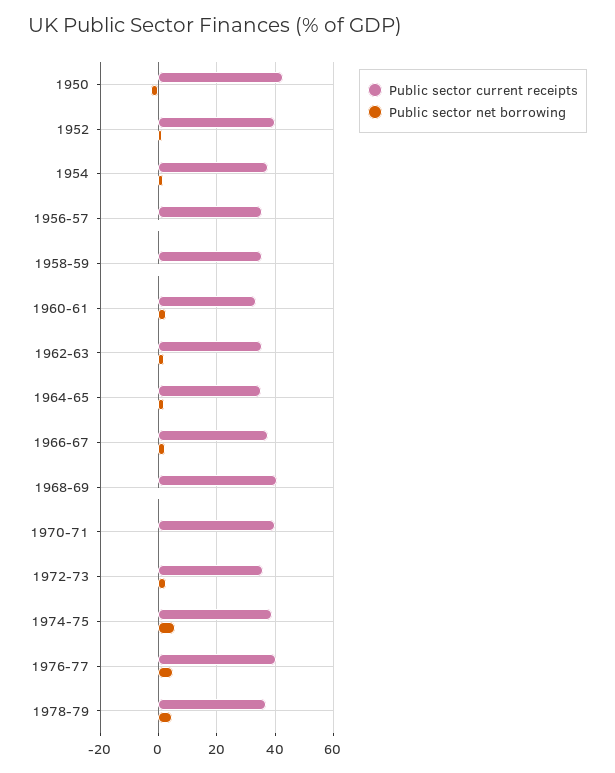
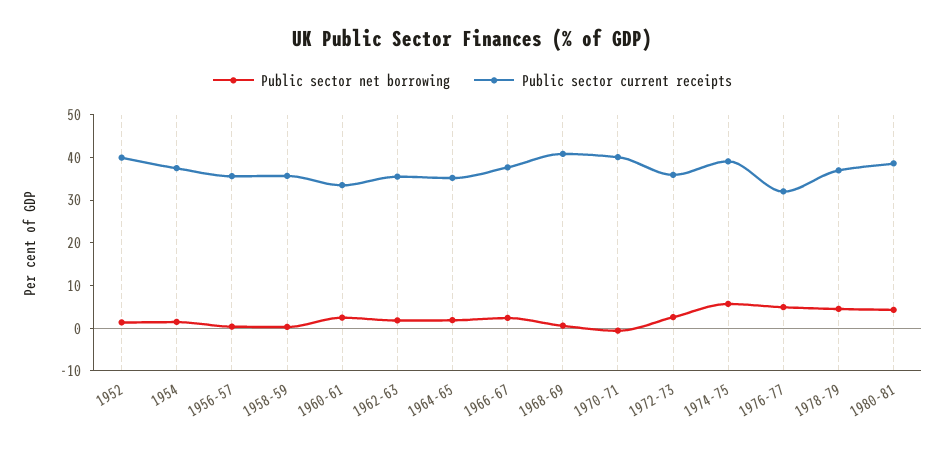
Public sector current receipts, 1950: 42.5 -> none
Public sector net borrowing, 1950: -2.5 -> none
Public sector current receipts, 1976-77: 40 -> 32
Public sector net borrowing, 1980-81: none -> 4
Public sector current receipts, 1980-81: none -> 38

